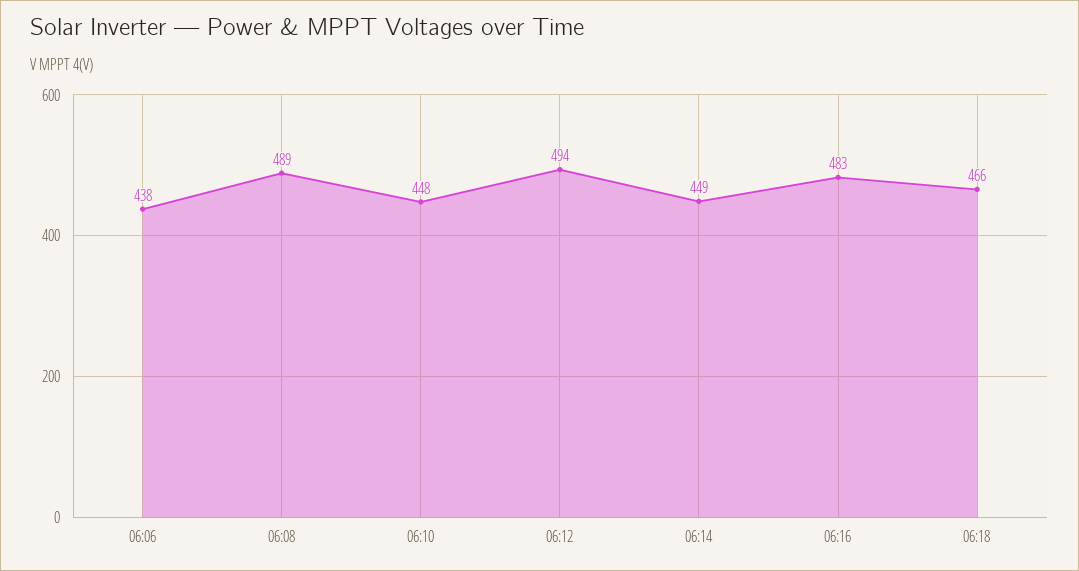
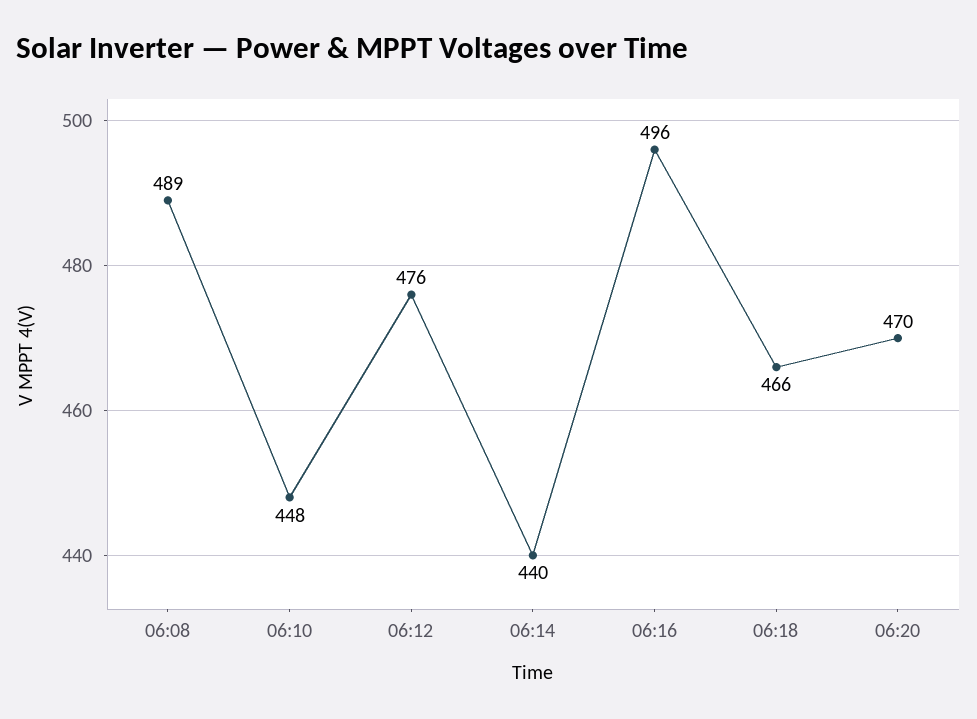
06:06: 438 -> none
06:12: 494 -> 476
06:14: 449 -> 440
06:16: 483 -> 496
06:20: none -> 470

